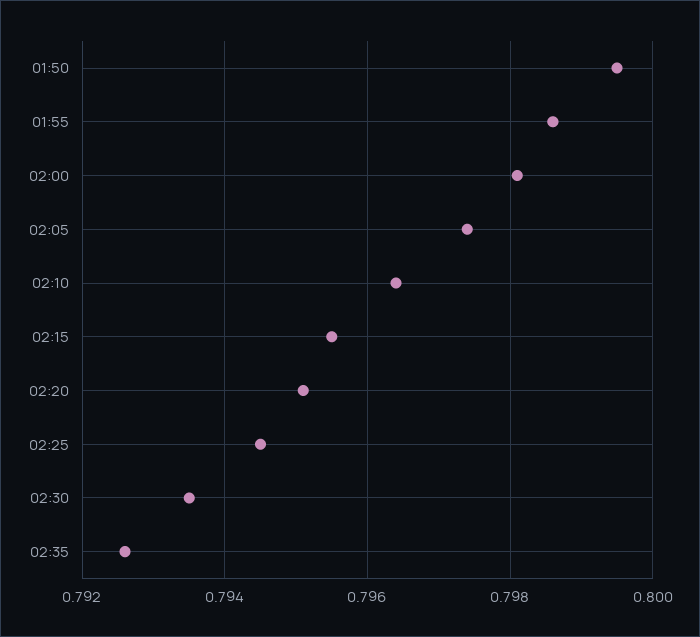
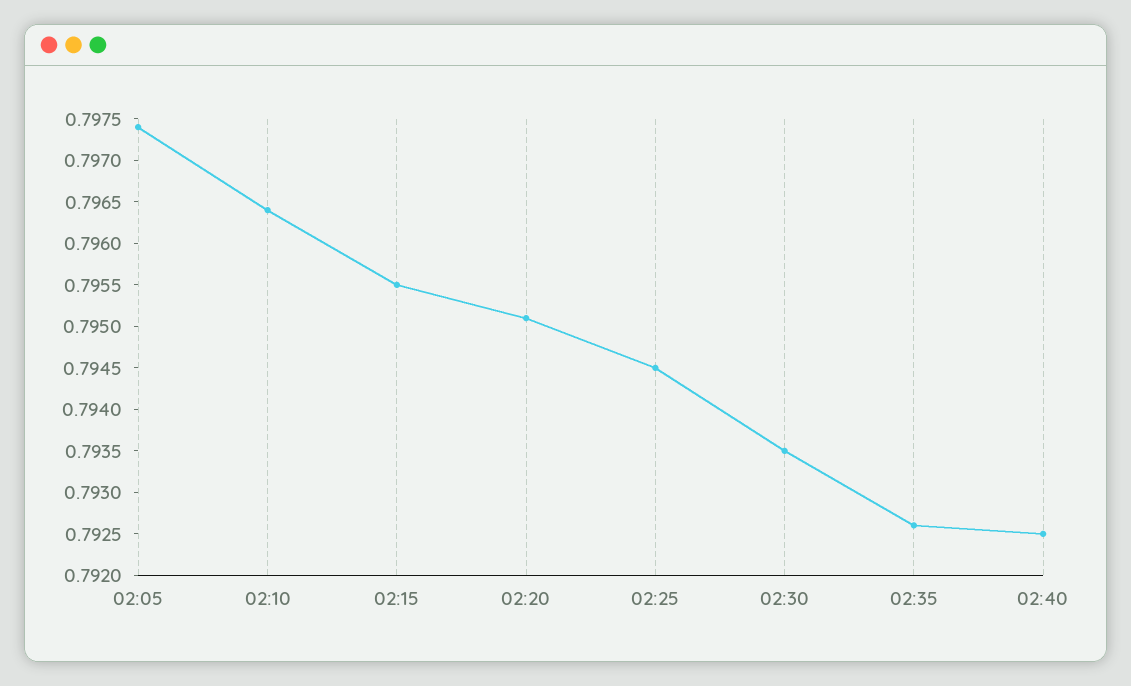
01:50: 0.7995 -> none
01:55: 0.7985 -> none
02:00: 0.798 -> none
02:40: none -> 0.7925

